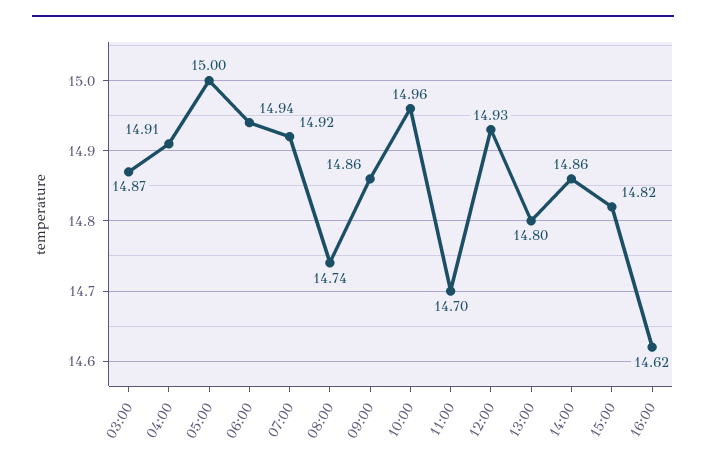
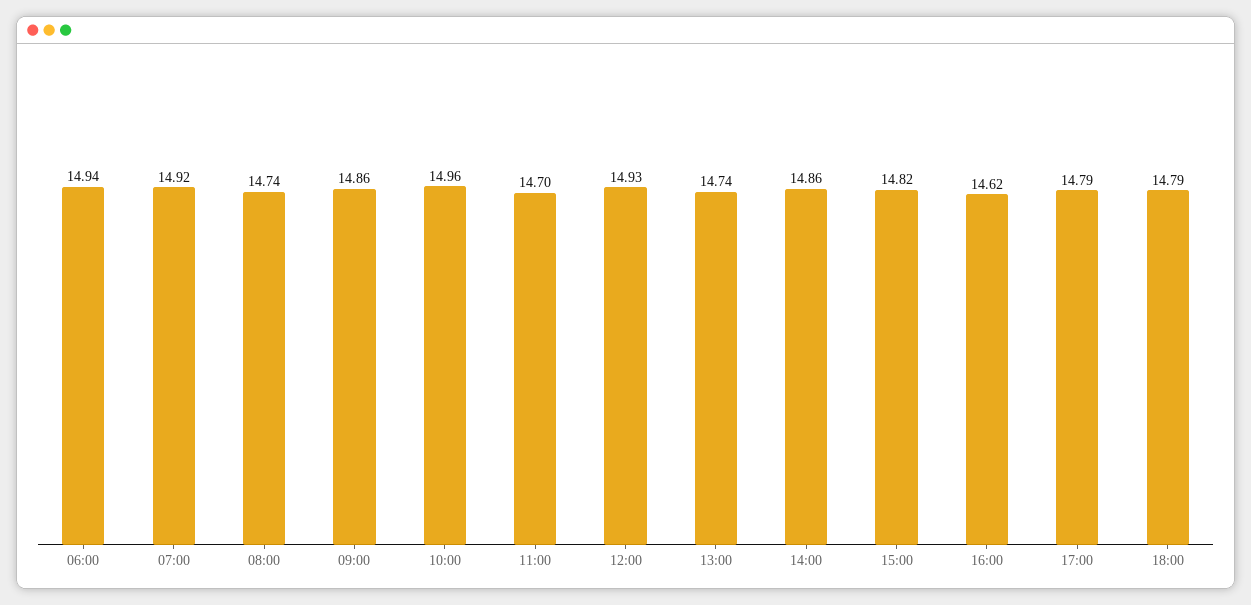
03:00: 14.87 -> none
04:00: 14.91 -> none
05:00: 15 -> none
13:00: 14.8 -> 14.74
17:00: none -> 14.79
18:00: none -> 14.79

